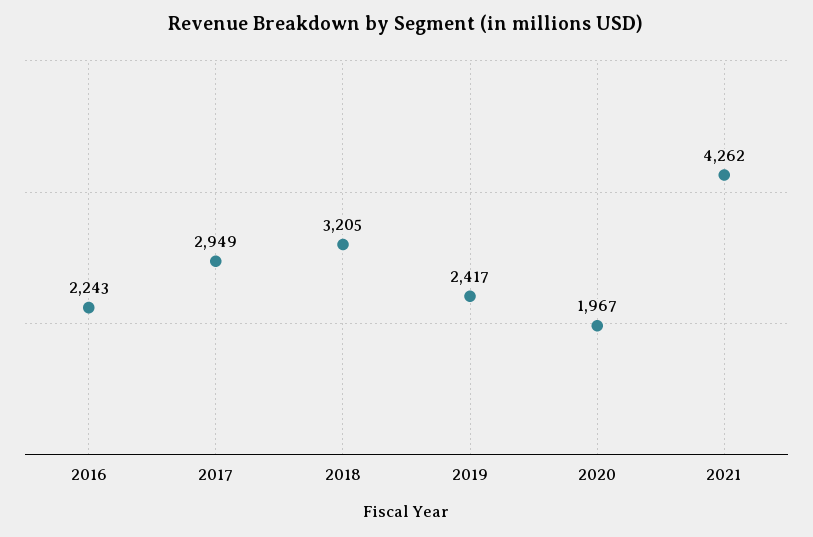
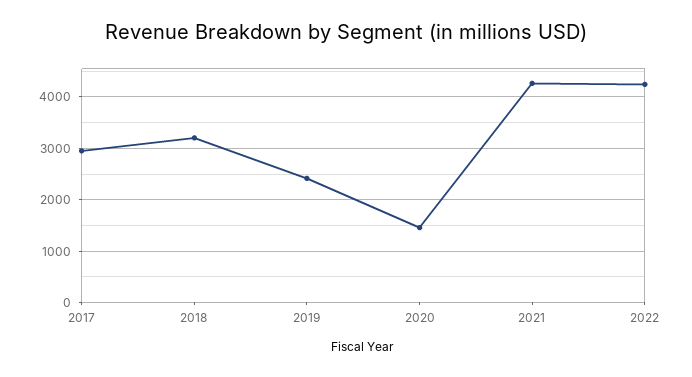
2016: 2243 -> none
2020: 1967 -> 1400
2022: none -> 4200

